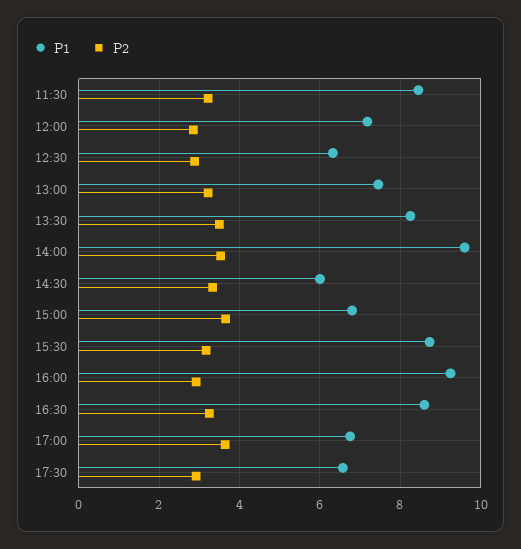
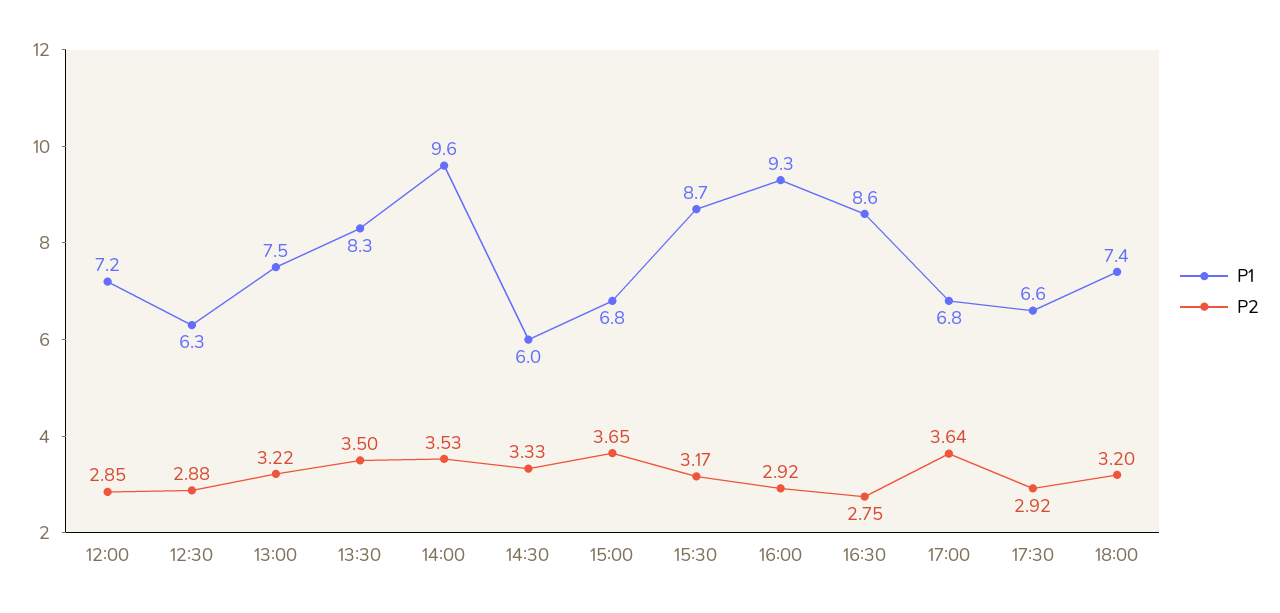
P1, 11:30: 8.4 -> none
P2, 11:30: 3.2 -> none
P2, 16:30: 3.2 -> 2.75
P1, 18:00: none -> 7.4
P2, 18:00: none -> 3.2

